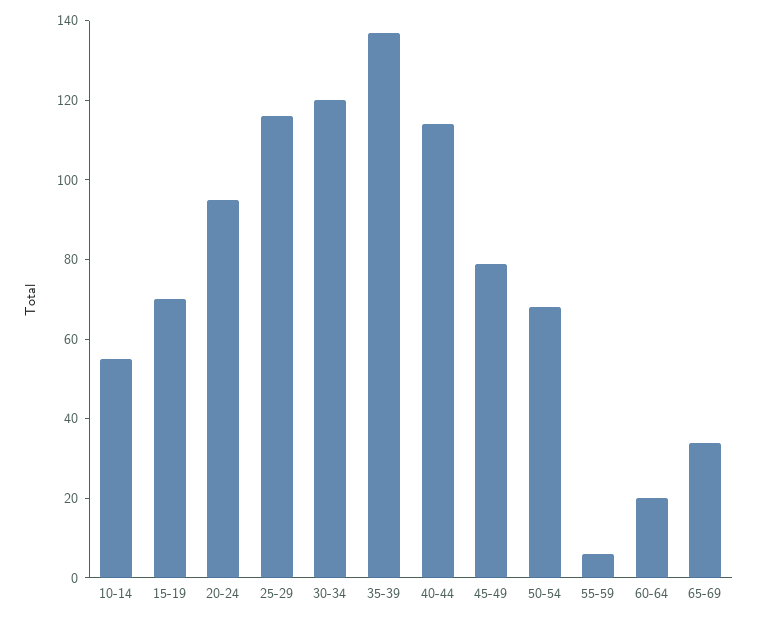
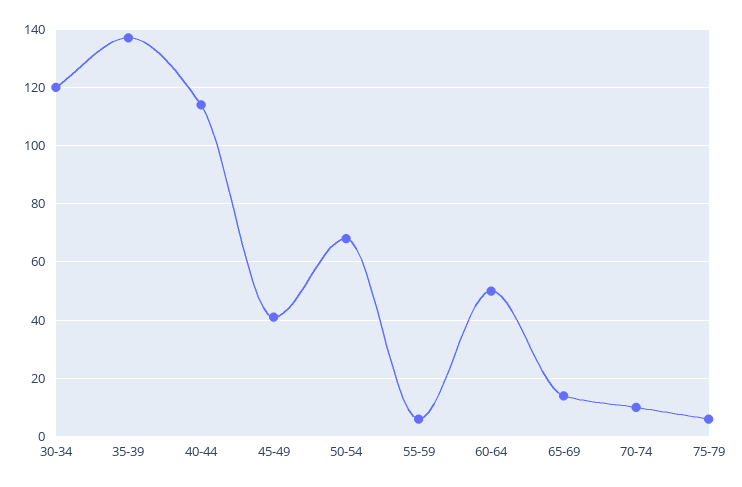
10-14: 55 -> none
15-19: 70 -> none
20-24: 95 -> none
25-29: 115 -> none
45-49: 80 -> 40
60-64: 20 -> 50
65-69: 35 -> 15
70-74: none -> 10
75-79: none -> 5

